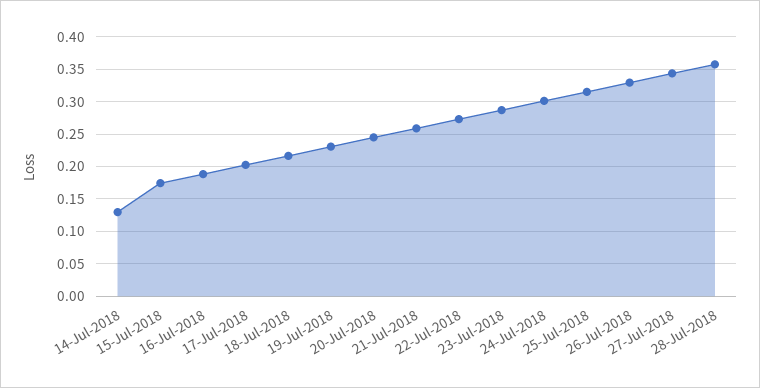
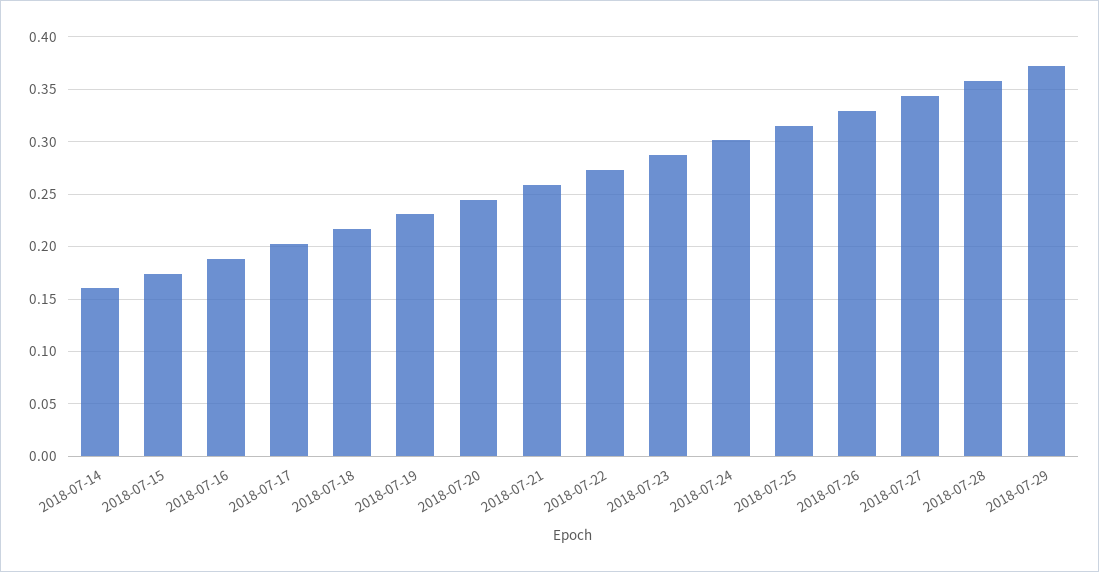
14-Jul-2018: 0.13 -> 0.16
2018-07-29: none -> 0.37

